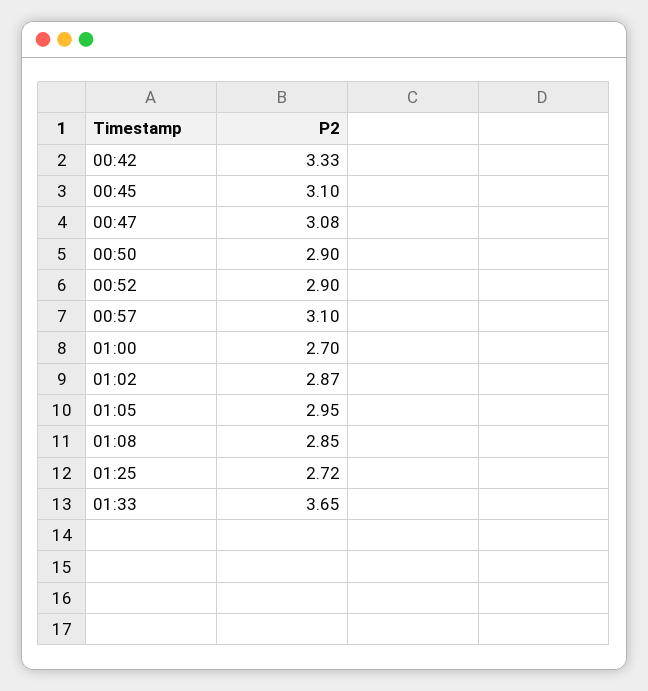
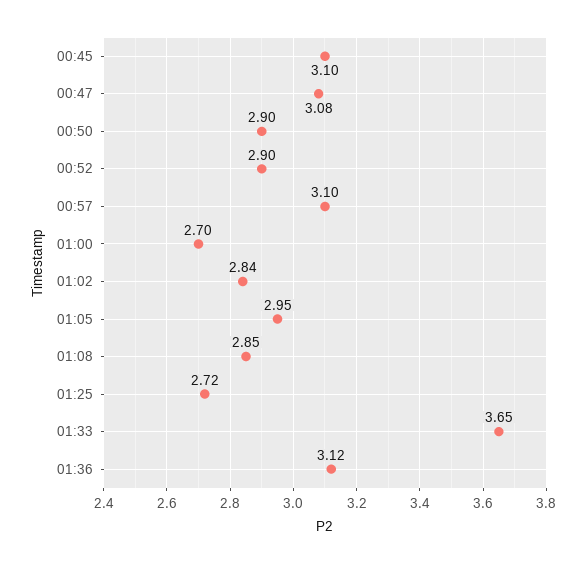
00:42: 3.33 -> none
01:02: 2.87 -> 2.84
01:36: none -> 3.12

